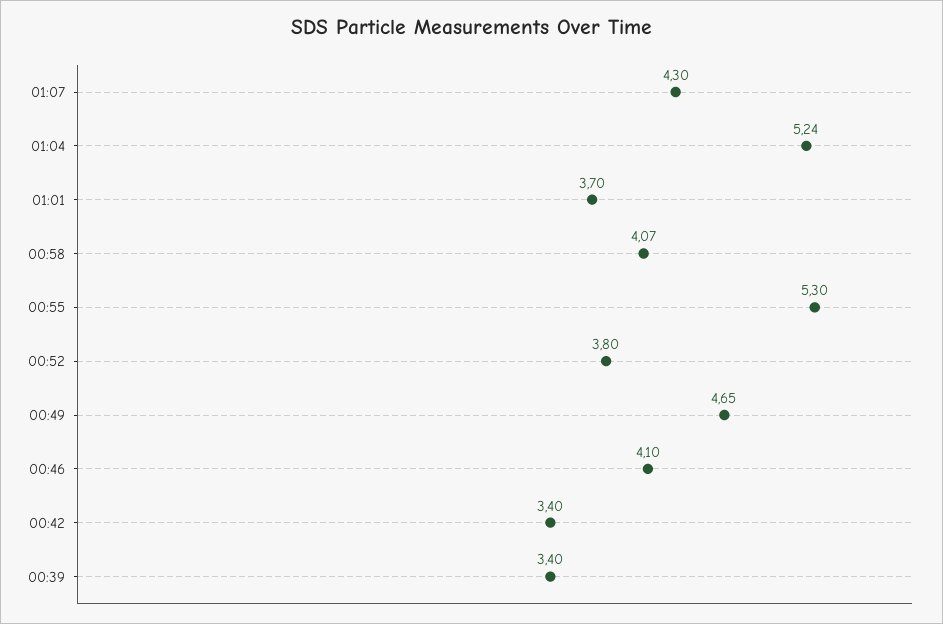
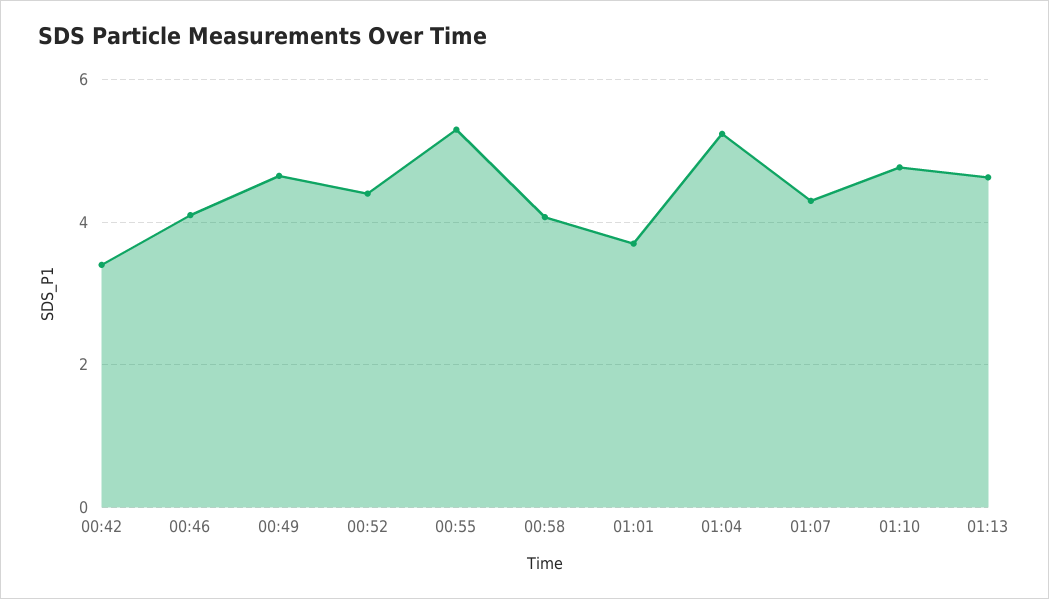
00:52: 3.8 -> 4.4
00:39: 3.4 -> none
01:10: none -> 4.8
01:13: none -> 4.6

